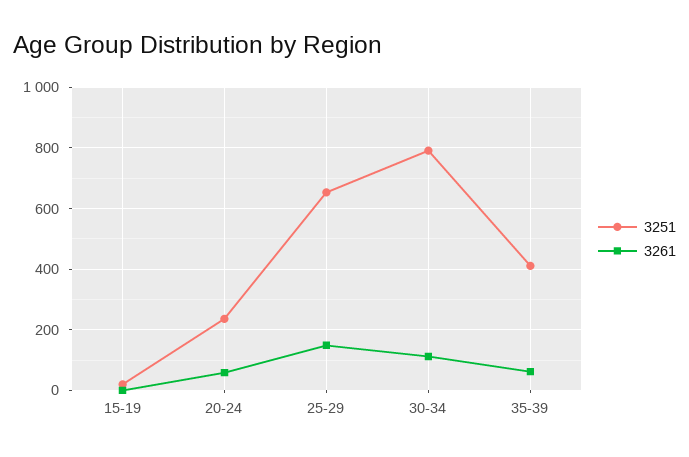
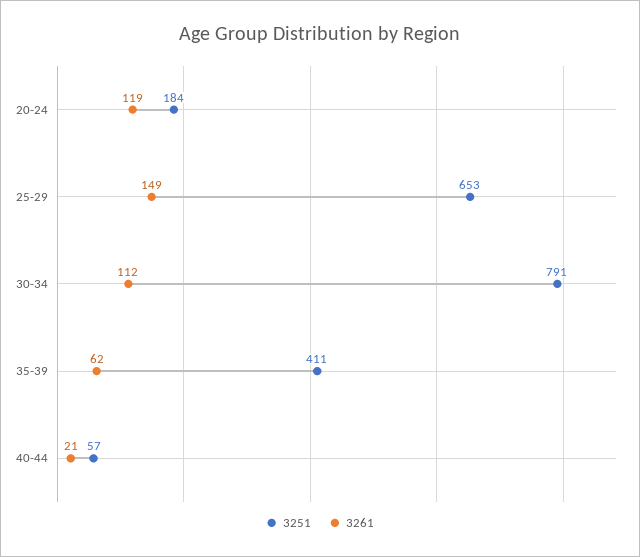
3251, 15-19: 20 -> none
3261, 15-19: 0 -> none
3251, 20-24: 240 -> 184
3261, 20-24: 60 -> 119
3251, 40-44: none -> 57
3261, 40-44: none -> 21

